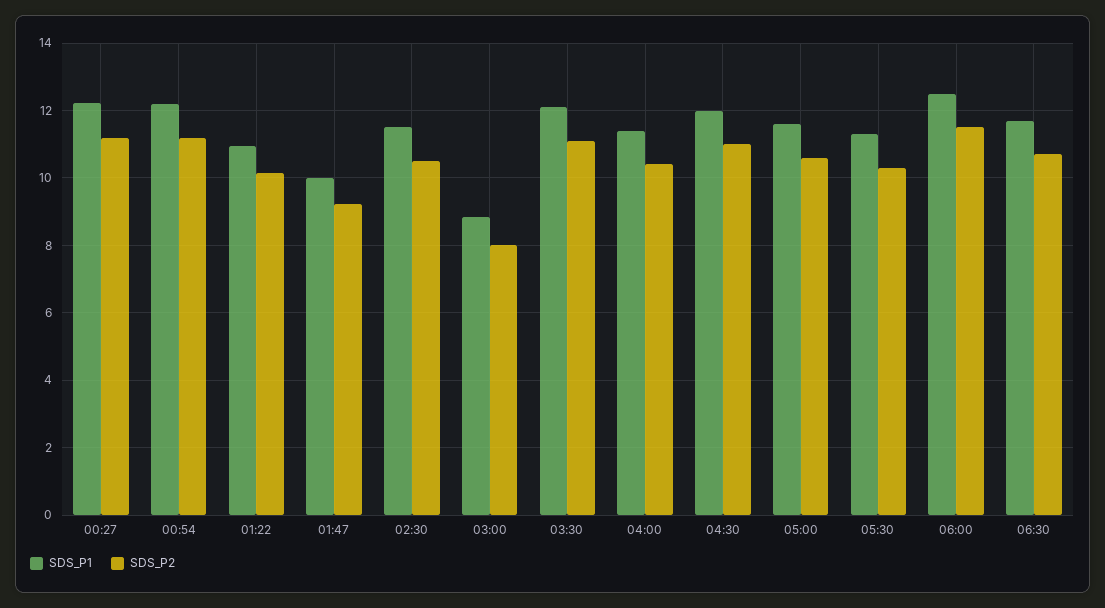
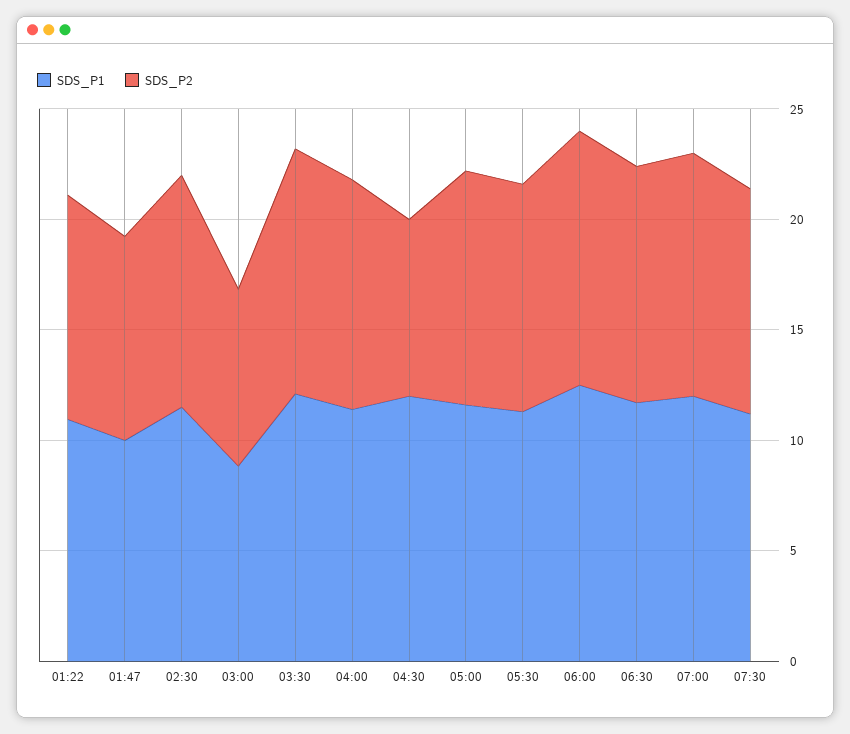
SDS_P1, 00:27: 12.2 -> none
SDS_P2, 00:27: 11.2 -> none
SDS_P1, 00:54: 12.2 -> none
SDS_P2, 00:54: 11.2 -> none
SDS_P2, 04:30: 11 -> 8
SDS_P1, 07:00: none -> 12
SDS_P2, 07:00: none -> 11
SDS_P1, 07:30: none -> 11
SDS_P2, 07:30: none -> 10

